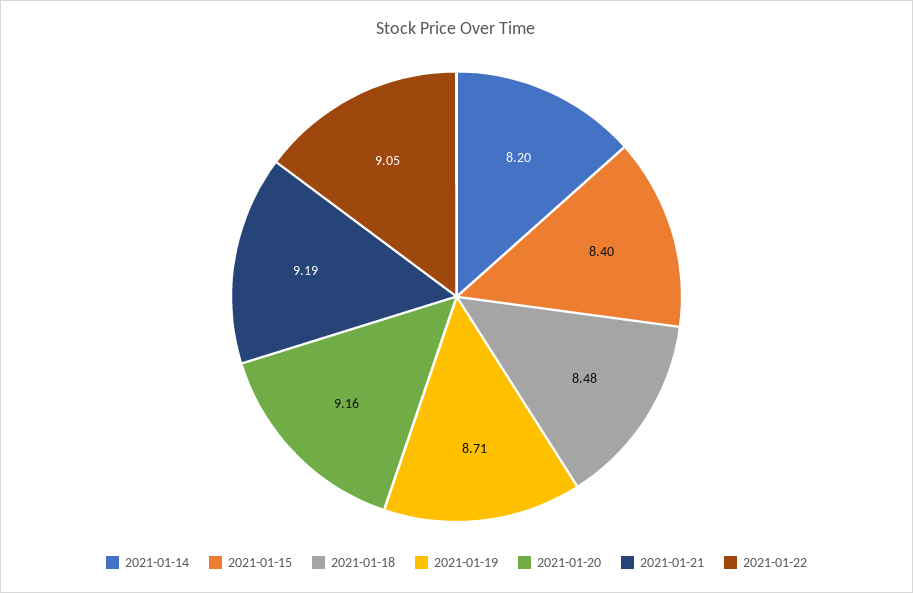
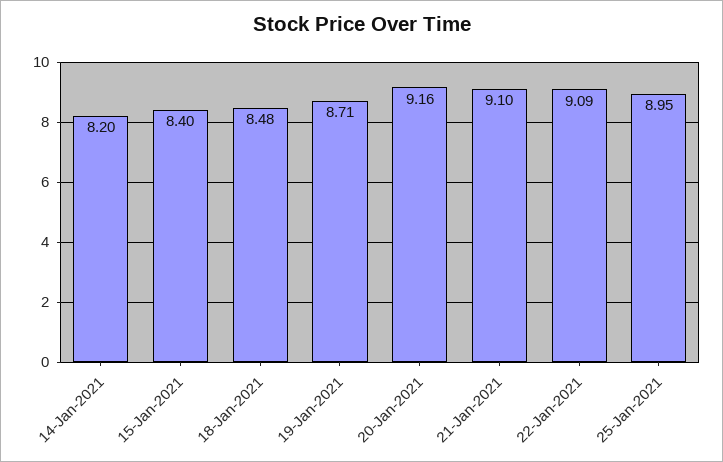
2021-01-21: 9.19 -> 9.1
2021-01-22: 9.05 -> 9.09
25-Jan-2021: none -> 8.95

